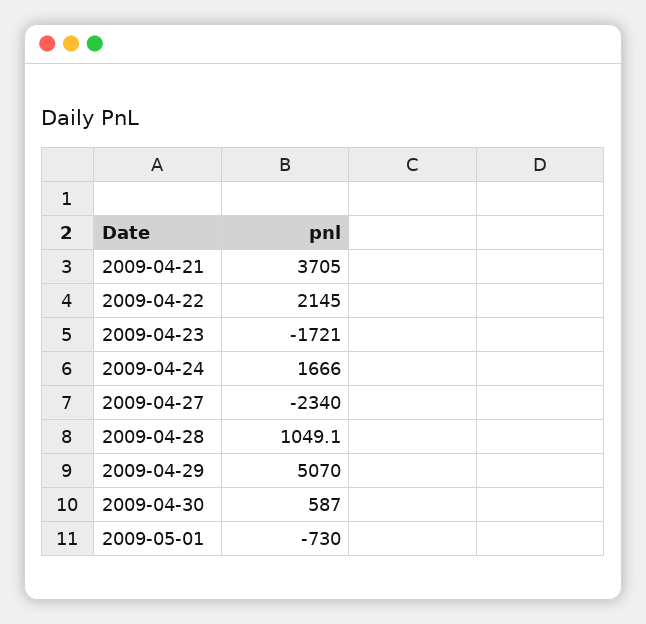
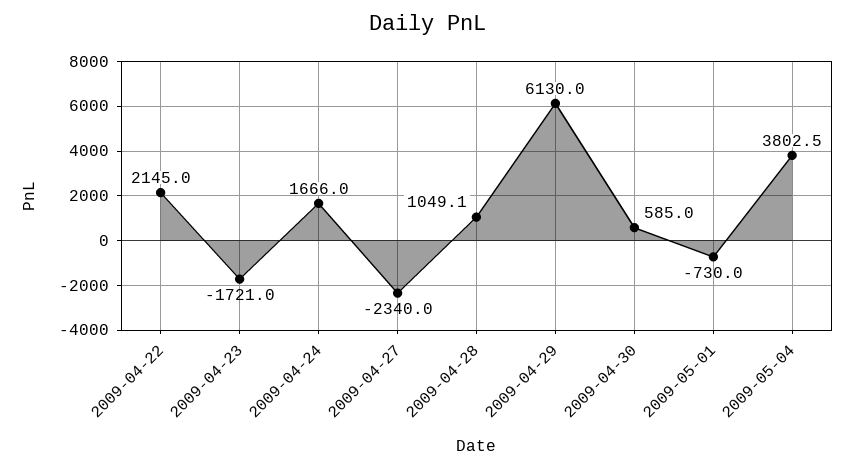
2009-04-21: 3705 -> none
2009-04-29: 5070 -> 6130
2009-04-30: 587 -> 585
2009-05-04: none -> 3802.5

